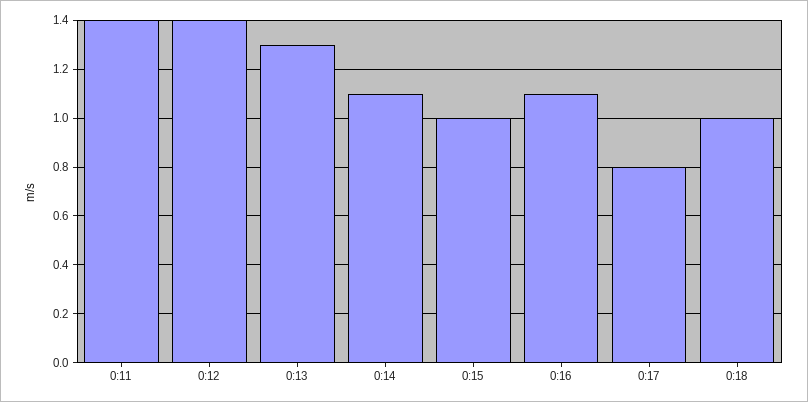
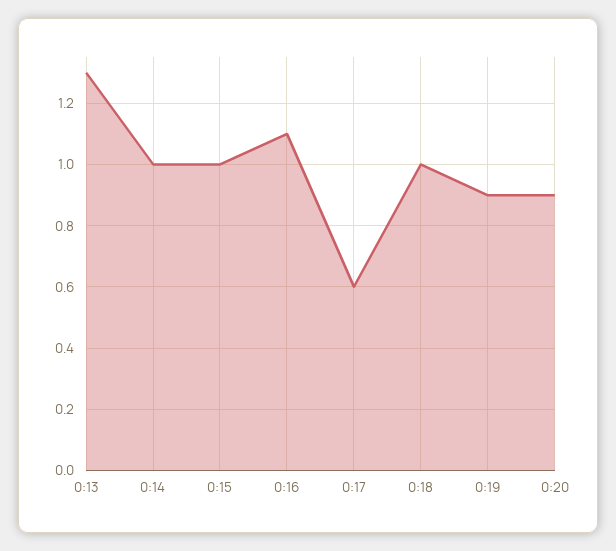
0:11: 1.4 -> none
0:12: 1.4 -> none
0:14: 1.1 -> 1
0:17: 0.8 -> 0.6
0:19: none -> 0.9
0:20: none -> 0.9

